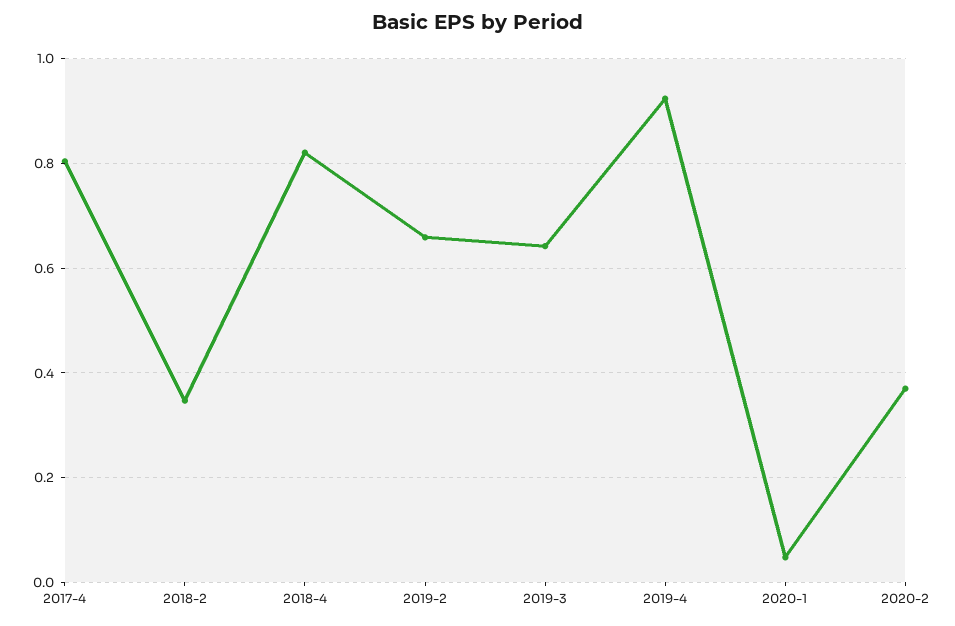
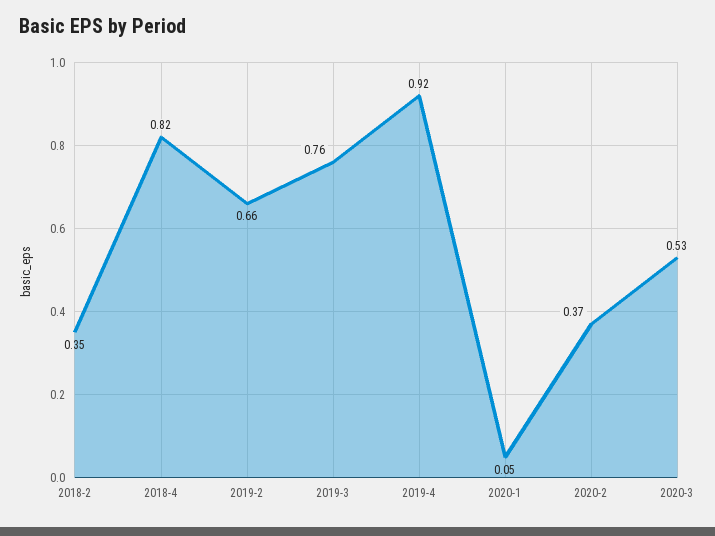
2017-4: 0.8 -> none
2019-3: 0.64 -> 0.76
2020-3: none -> 0.53

